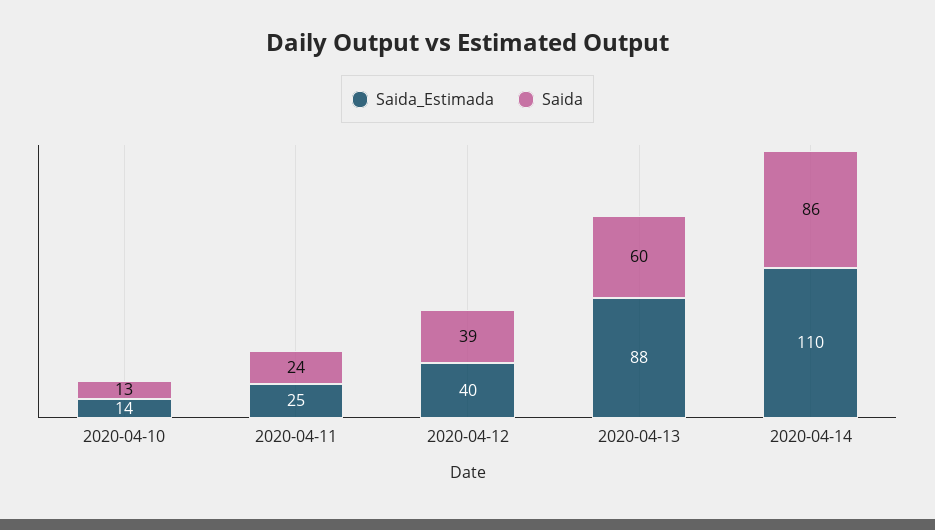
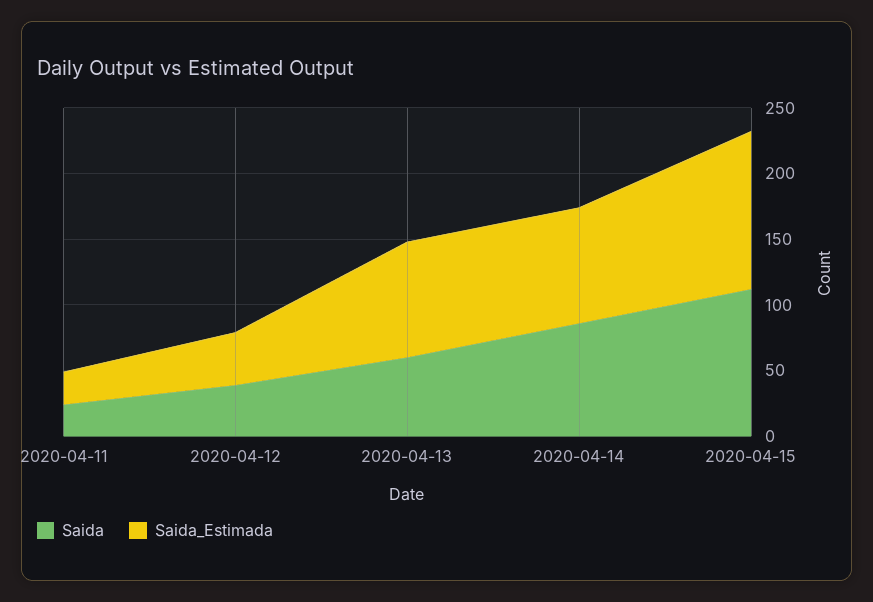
Saida_Estimada, 2020-04-10: 14 -> none
Saida, 2020-04-10: 13 -> none
Saida_Estimada, 2020-04-14: 110 -> 90
Saida, 2020-04-15: none -> 110
Saida_Estimada, 2020-04-15: none -> 120

